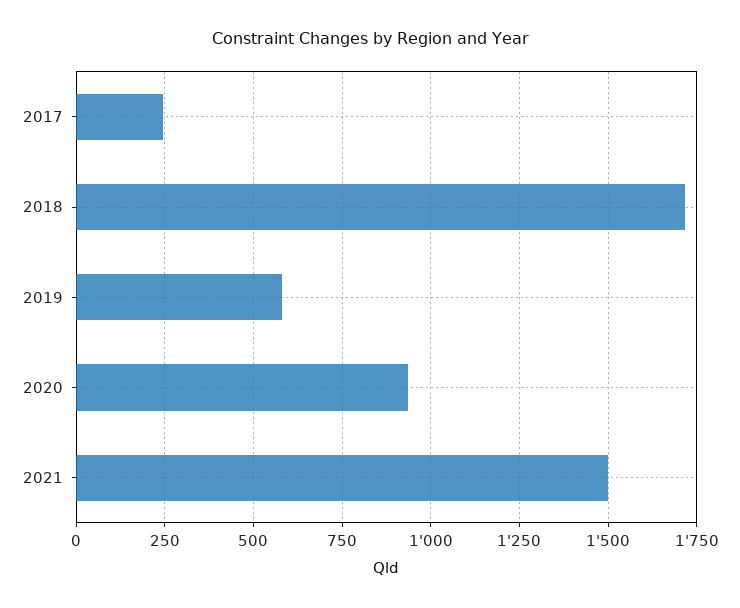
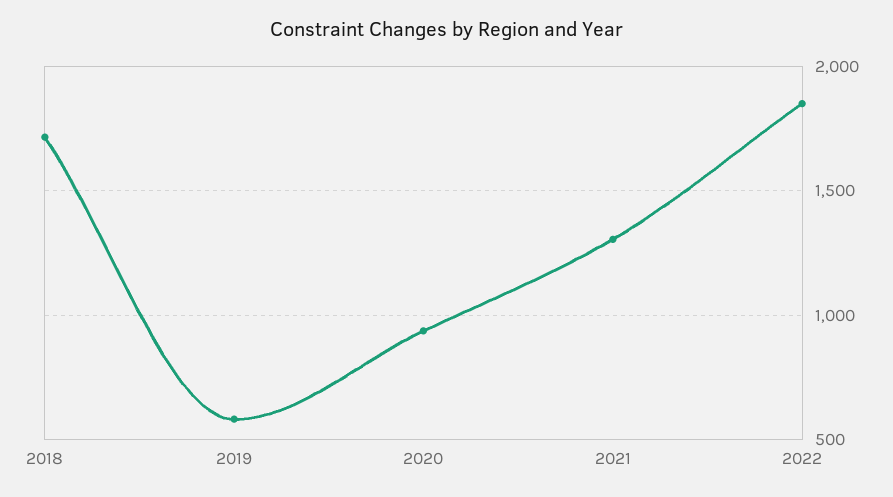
2017: 250 -> none
2021: 1500 -> 1300
2022: none -> 1850

